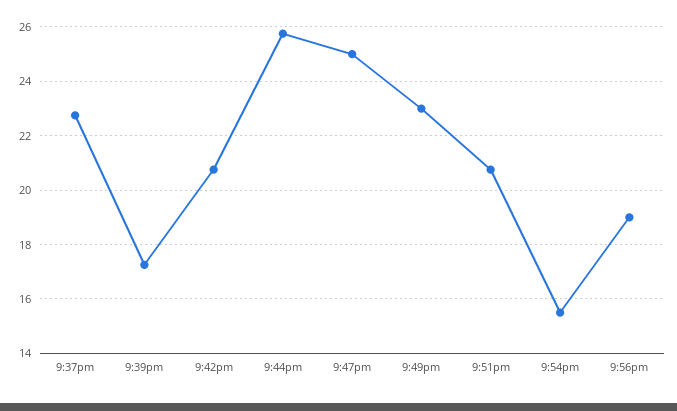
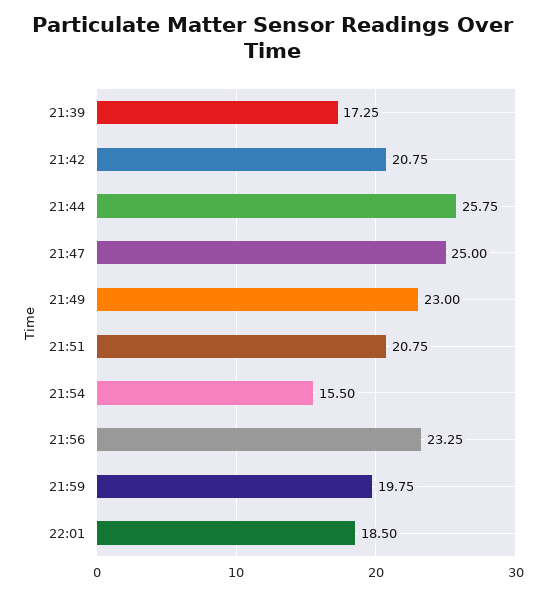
9:37pm: 22.75 -> none
9:56pm: 19 -> 23.25
21:59: none -> 19.75
22:01: none -> 18.5

